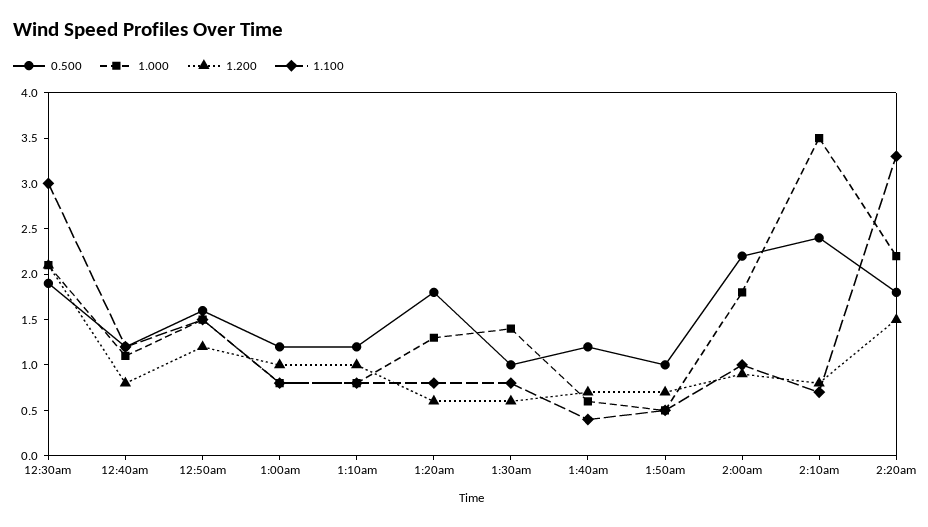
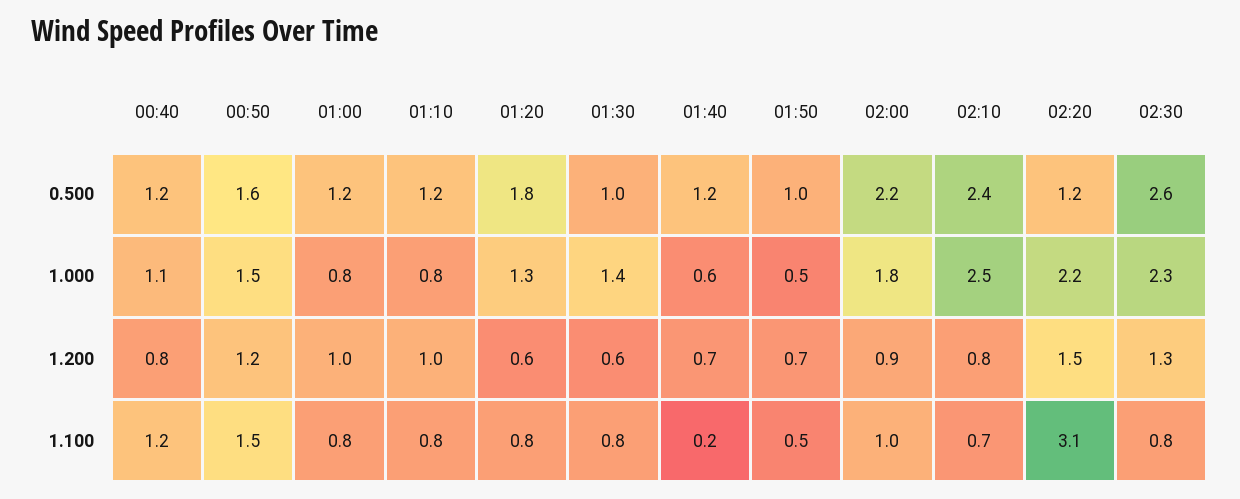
0.500, 12:30am: 1.9 -> none
1.000, 12:30am: 2.1 -> none
1.200, 12:30am: 2.1 -> none
1.100, 12:30am: 3 -> none
1.100, 1:40am: 0.4 -> 0.2
1.000, 2:10am: 3.5 -> 2.5
0.500, 2:20am: 1.8 -> 1.2
1.100, 2:20am: 3.3 -> 3.1
0.500, 02:30: none -> 2.6
1.000, 02:30: none -> 2.3
1.200, 02:30: none -> 1.3
1.100, 02:30: none -> 0.8

